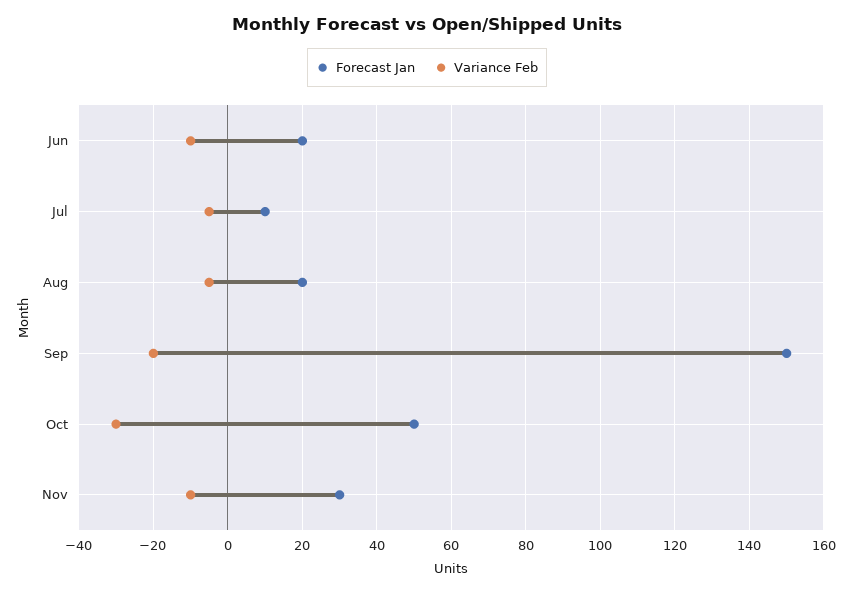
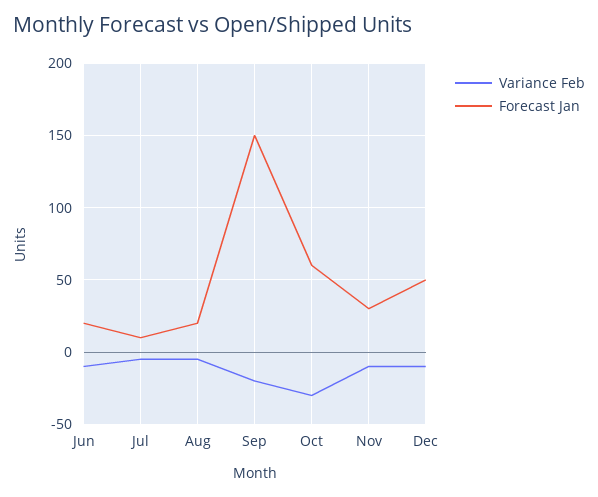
Forecast Jan, Oct: 50 -> 60
Variance Feb, Dec: none -> -10
Forecast Jan, Dec: none -> 50

